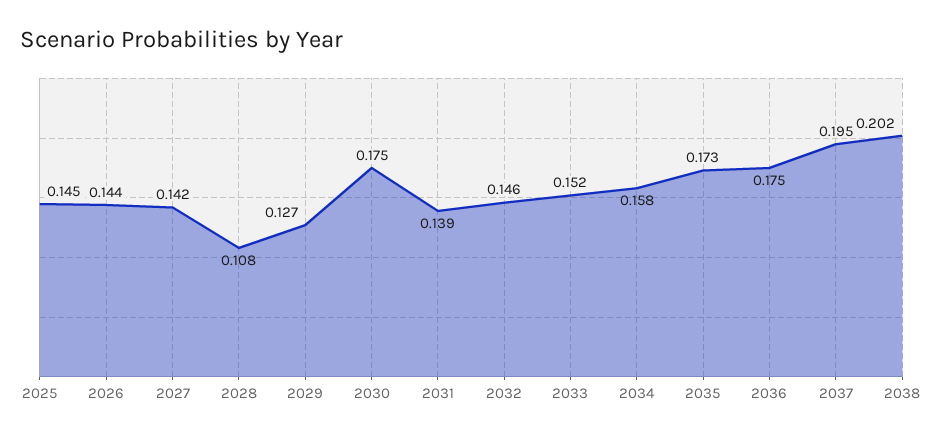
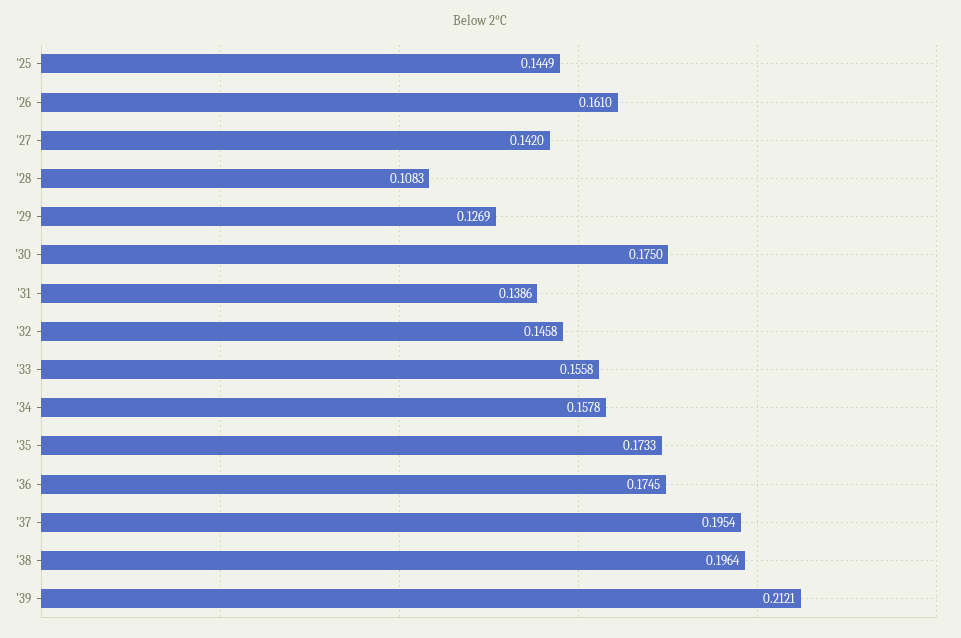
2026: 0.144 -> 0.161
2033: 0.152 -> 0.1558
2038: 0.202 -> 0.1964
'39: none -> 0.2121

